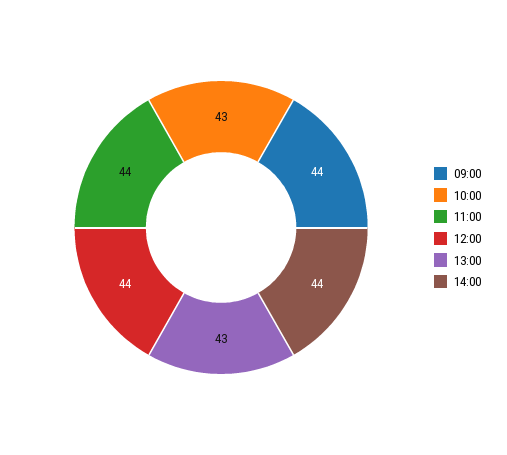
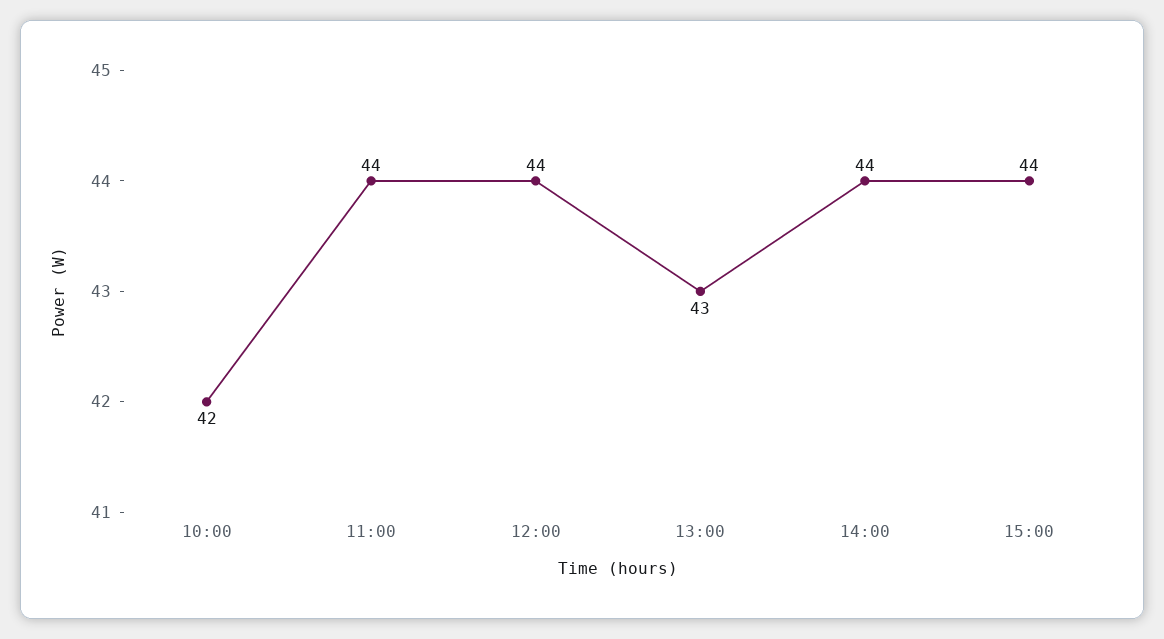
09:00: 44 -> none
10:00: 43 -> 42
15:00: none -> 44

